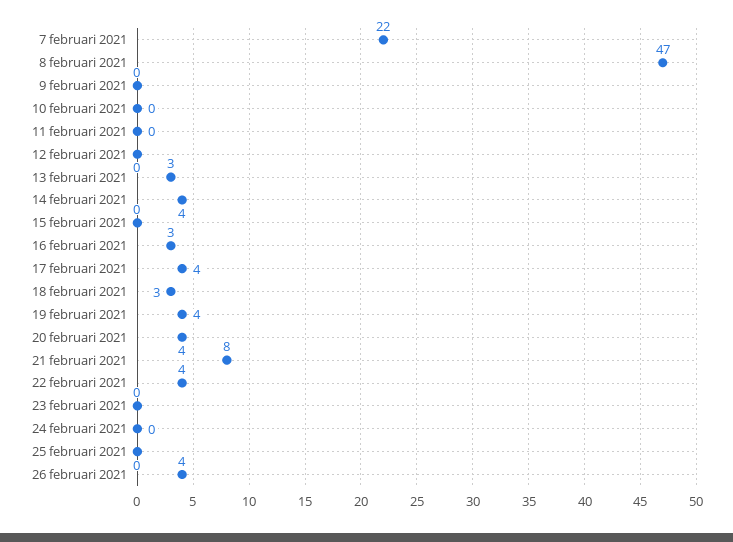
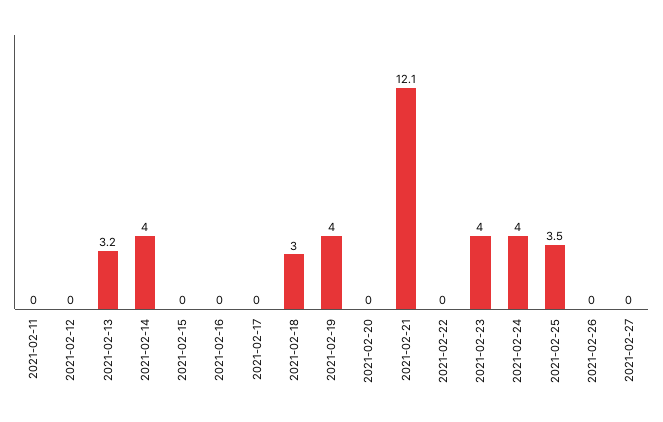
7 februari 2021: 22 -> none
8 februari 2021: 47 -> none
9 februari 2021: 0 -> none
10 februari 2021: 0 -> none
16 februari 2021: 3 -> 0
17 februari 2021: 4 -> 0
20 februari 2021: 4 -> 0
21 februari 2021: 8 -> 12.1
22 februari 2021: 4 -> 0
23 februari 2021: 0 -> 4
24 februari 2021: 0 -> 4
25 februari 2021: 0 -> 3.5
26 februari 2021: 4 -> 0
2021-02-27: none -> 0

